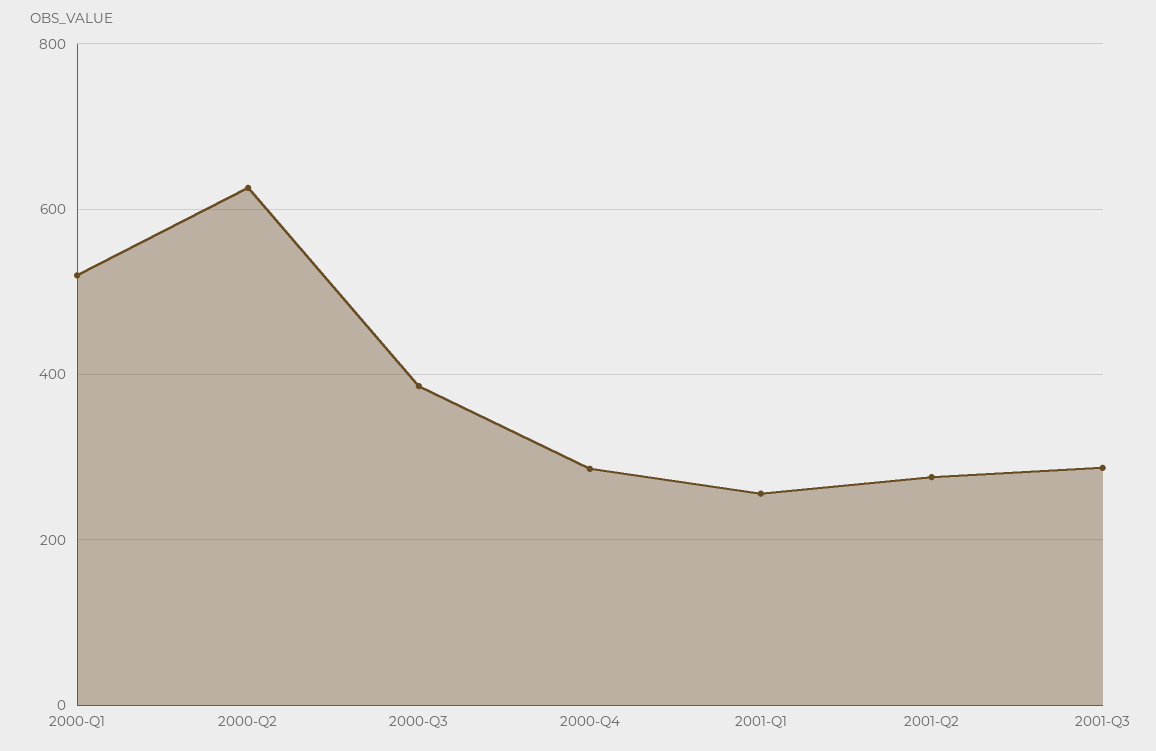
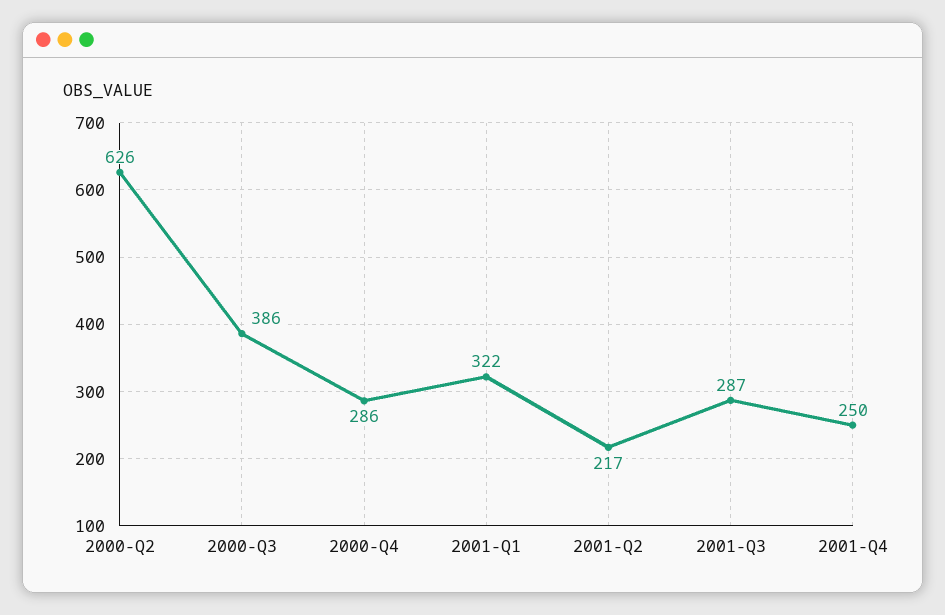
2000-Q1: 520 -> none
2001-Q1: 260 -> 322
2001-Q2: 280 -> 217
2001-Q4: none -> 250

